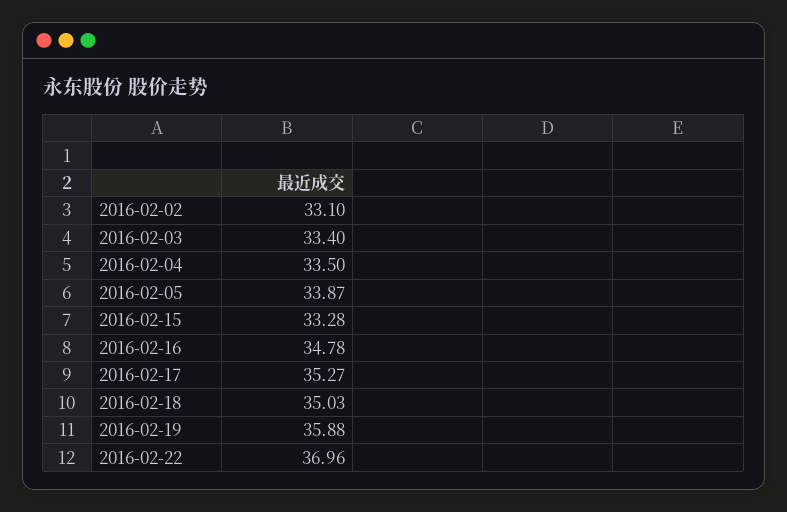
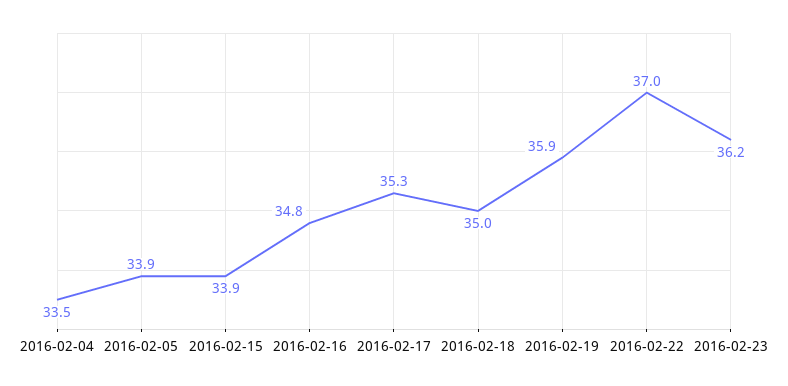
2016-02-02: 33.1 -> none
2016-02-03: 33.4 -> none
2016-02-15: 33.28 -> 33.9
2016-02-23: none -> 36.2

